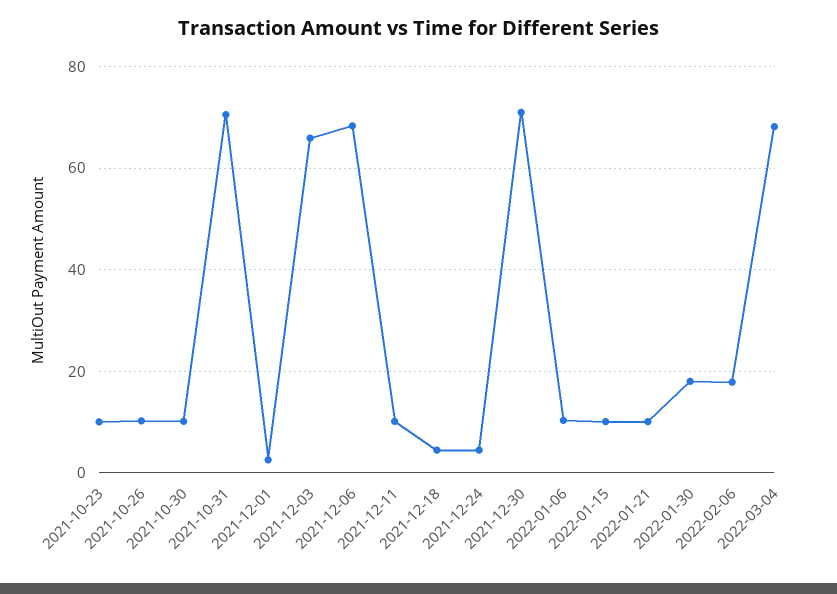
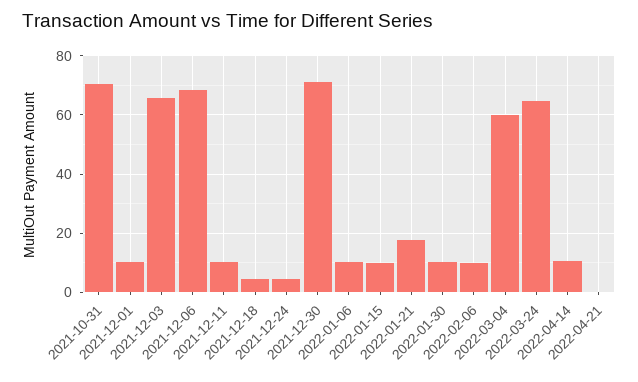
2021-10-23: 10 -> none
2021-10-26: 10 -> none
2021-10-30: 10 -> none
2021-12-01: 2 -> 10
2022-01-21: 10 -> 17.5
2022-01-30: 18 -> 10
2022-02-06: 18 -> 10
2022-03-04: 68 -> 60
2022-03-24: none -> 65
2022-04-14: none -> 10
2022-04-21: none -> 0

